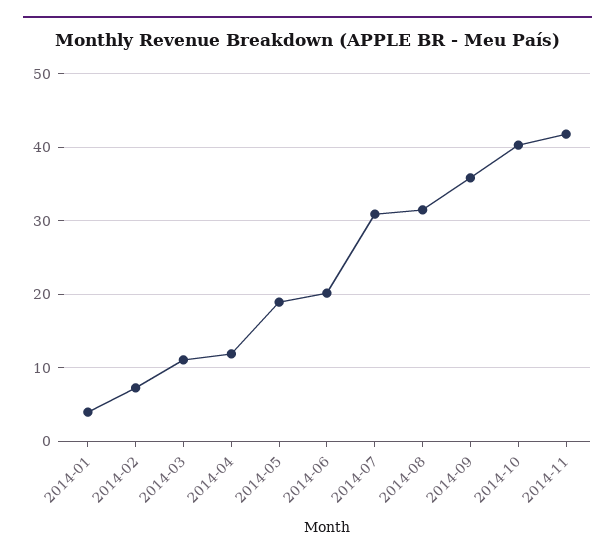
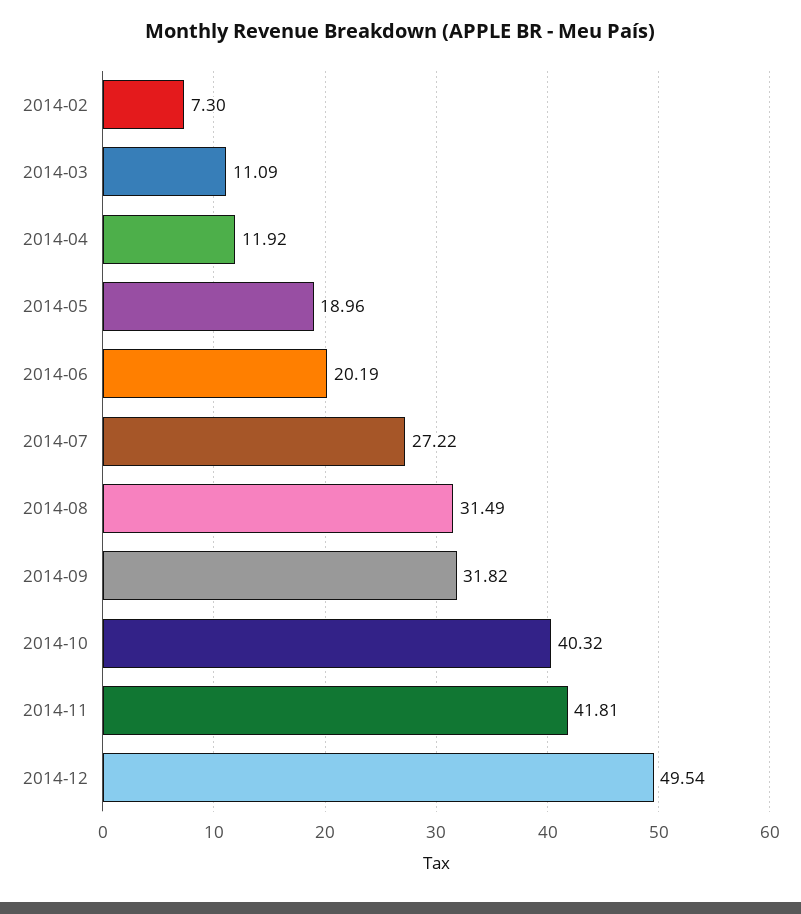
2014-01: 4 -> none
2014-07: 31 -> 27.22
2014-09: 36 -> 31.82
2014-12: none -> 49.54

